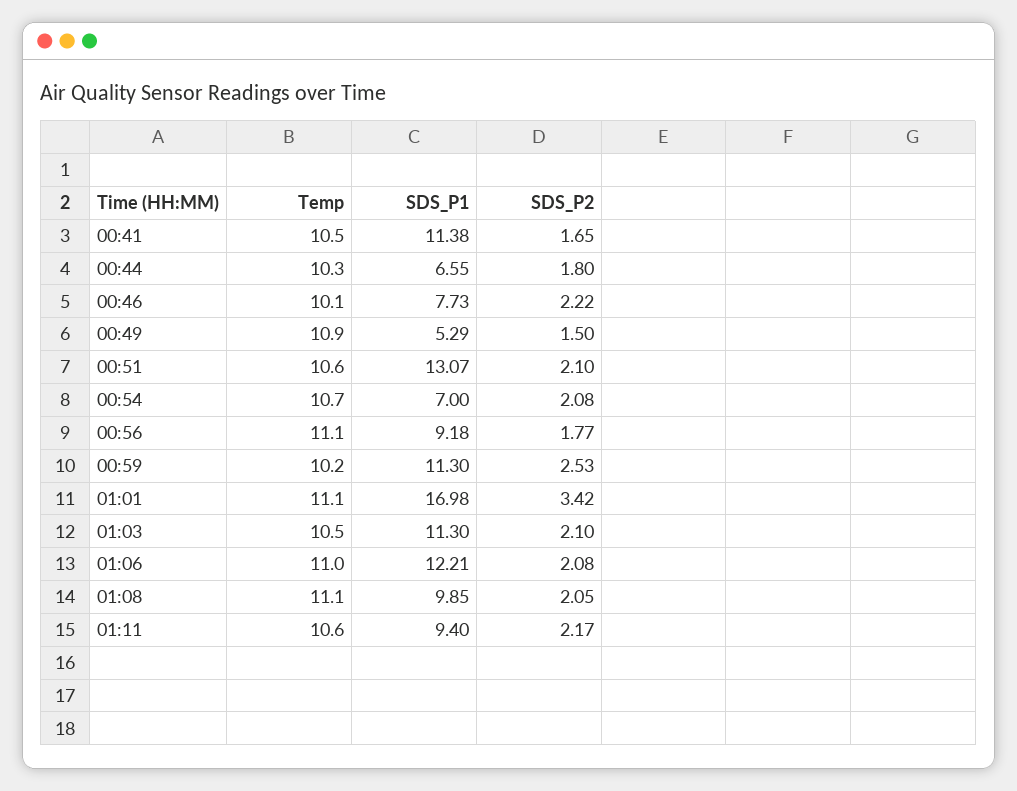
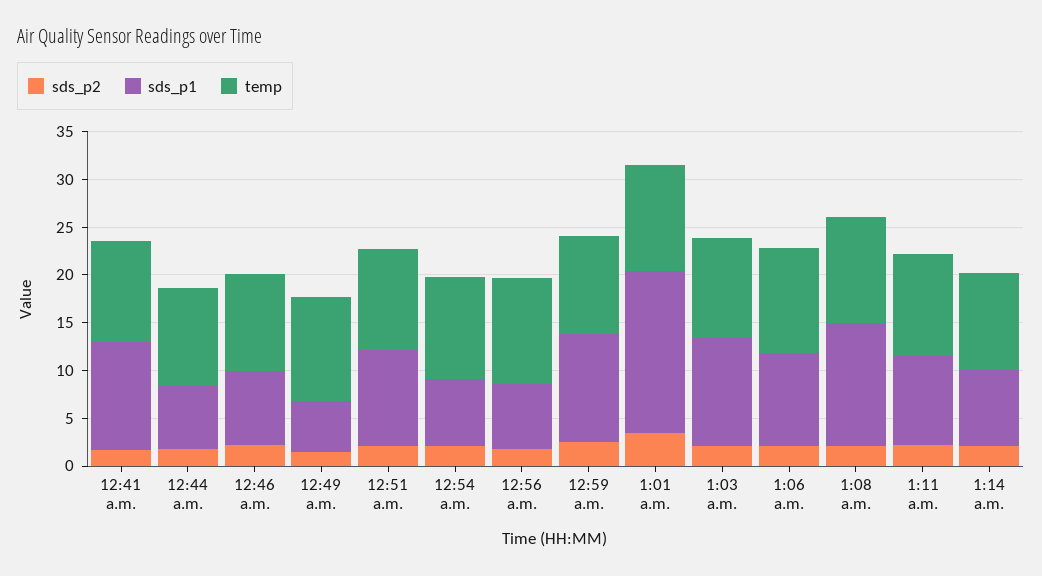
SDS_P1, 00:51: 13.07 -> 10
SDS_P1, 00:56: 9.18 -> 7
SDS_P1, 01:06: 12.21 -> 10
SDS_P1, 01:08: 9.85 -> 13
SDS_P2, 1:14 a.m.: none -> 2
SDS_P1, 1:14 a.m.: none -> 8
Temp, 1:14 a.m.: none -> 10

